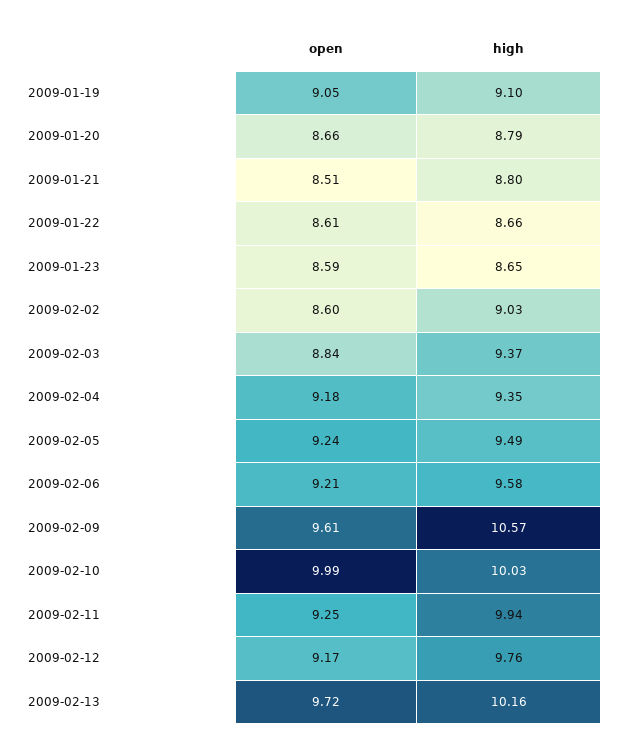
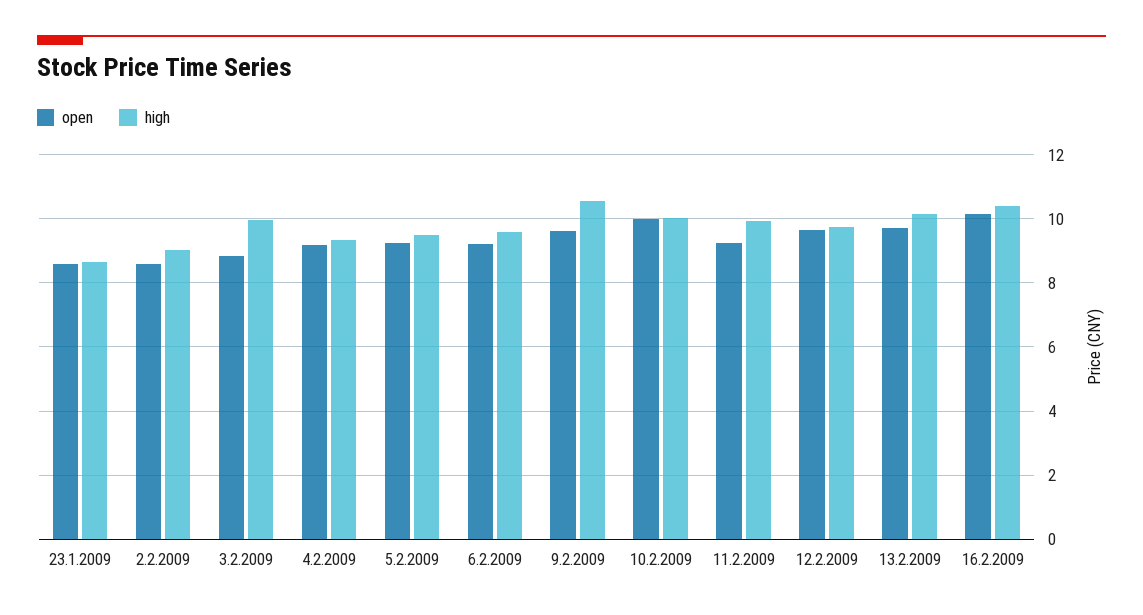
open, 2009-01-19: 9.05 -> none
high, 2009-01-19: 9.1 -> none
open, 2009-01-20: 8.66 -> none
high, 2009-01-20: 8.79 -> none
open, 2009-01-21: 8.51 -> none
high, 2009-01-21: 8.8 -> none
open, 2009-01-22: 8.61 -> none
high, 2009-01-22: 8.66 -> none
high, 2009-02-03: 9.37 -> 10
open, 2009-02-12: 9.17 -> 9.6
open, 16.2.2009: none -> 10.2
high, 16.2.2009: none -> 10.4

